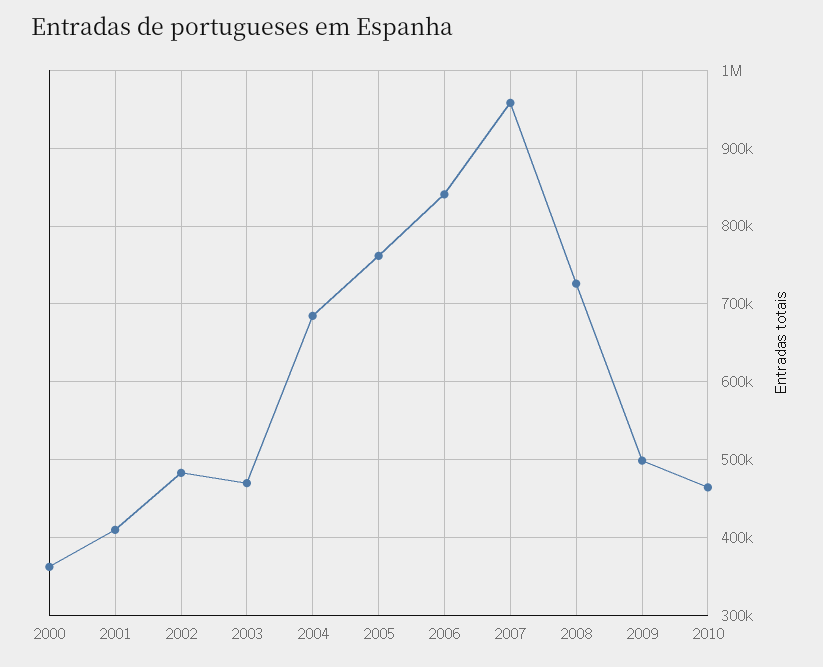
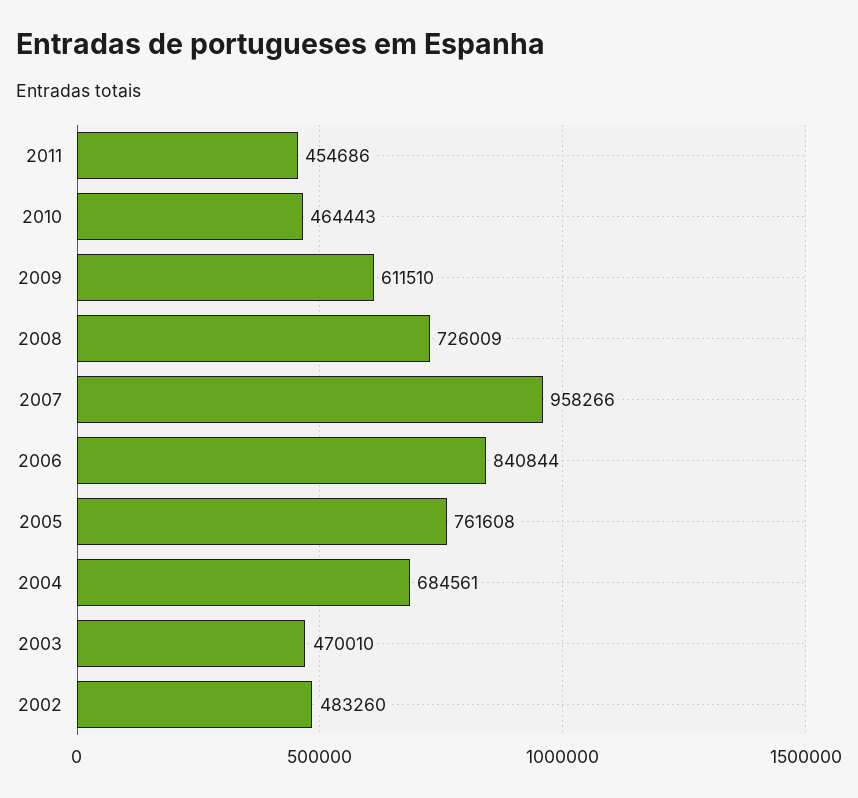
2000: 360000 -> none
2001: 410000 -> none
2009: 500000 -> 611510
2011: none -> 454686

